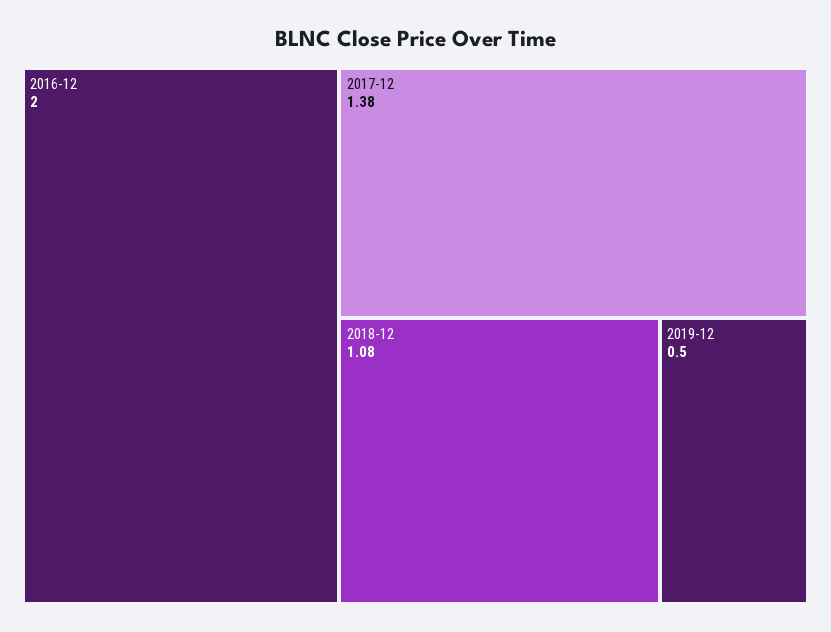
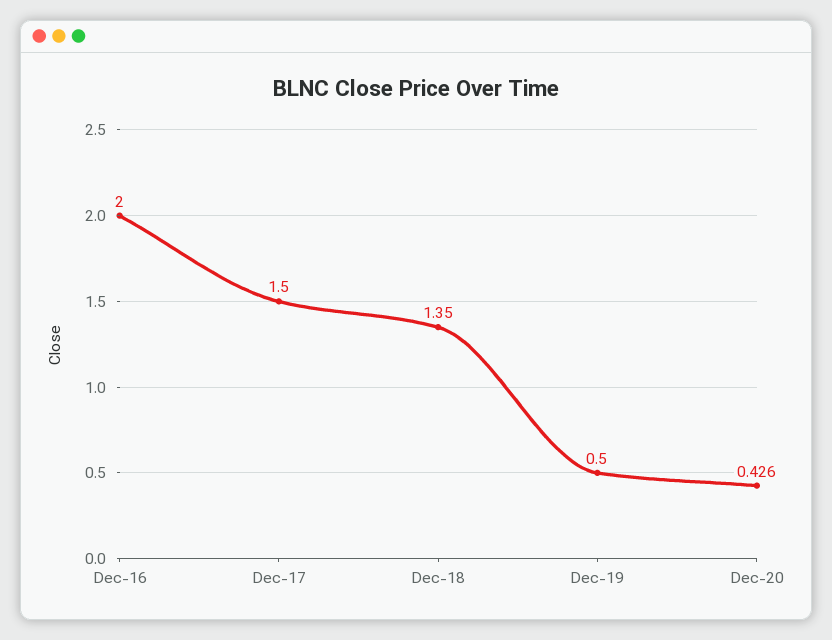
2017-12: 1.38 -> 1.5
2018-12: 1.08 -> 1.35
Dec-20: none -> 0.426

